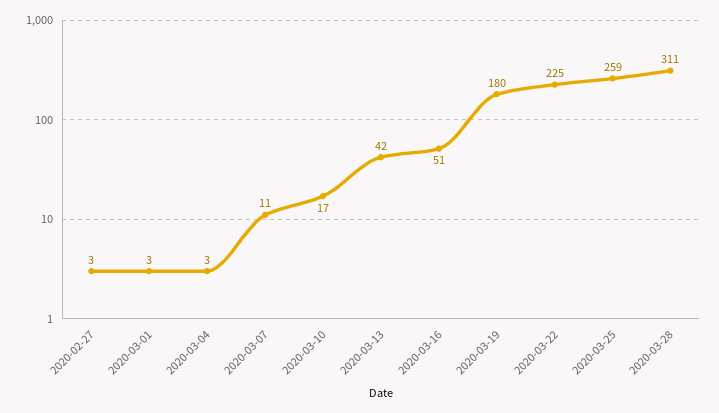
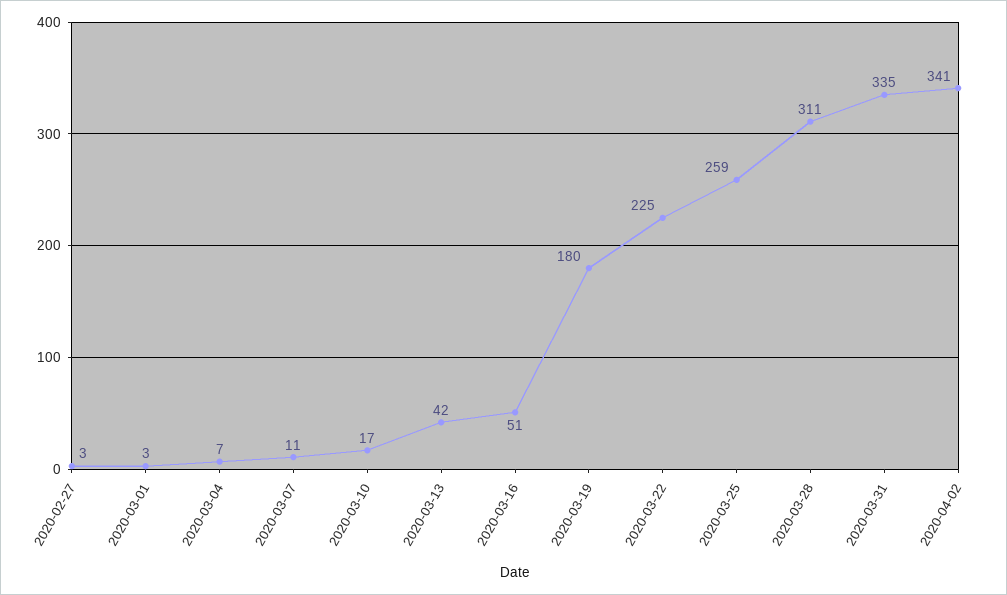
2020-03-04: 3 -> 7
2020-03-31: none -> 335
2020-04-02: none -> 341

